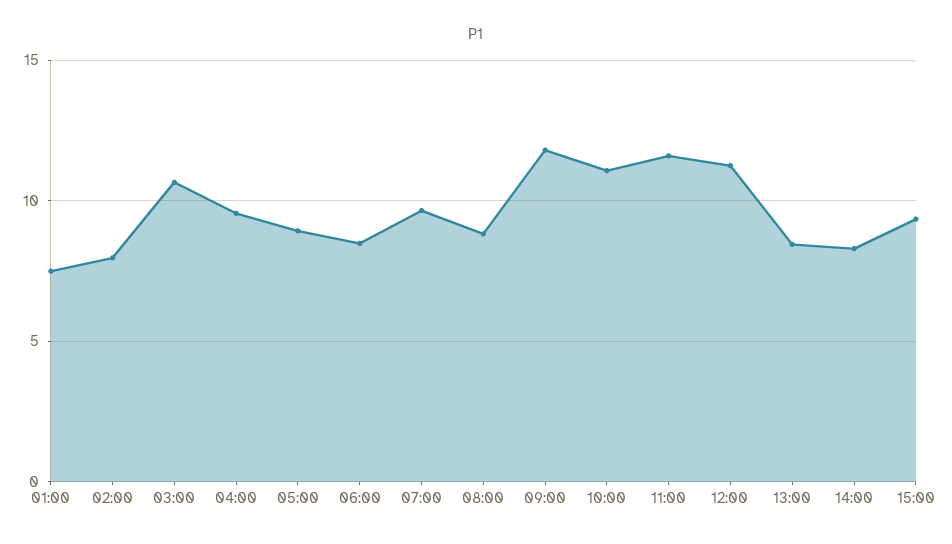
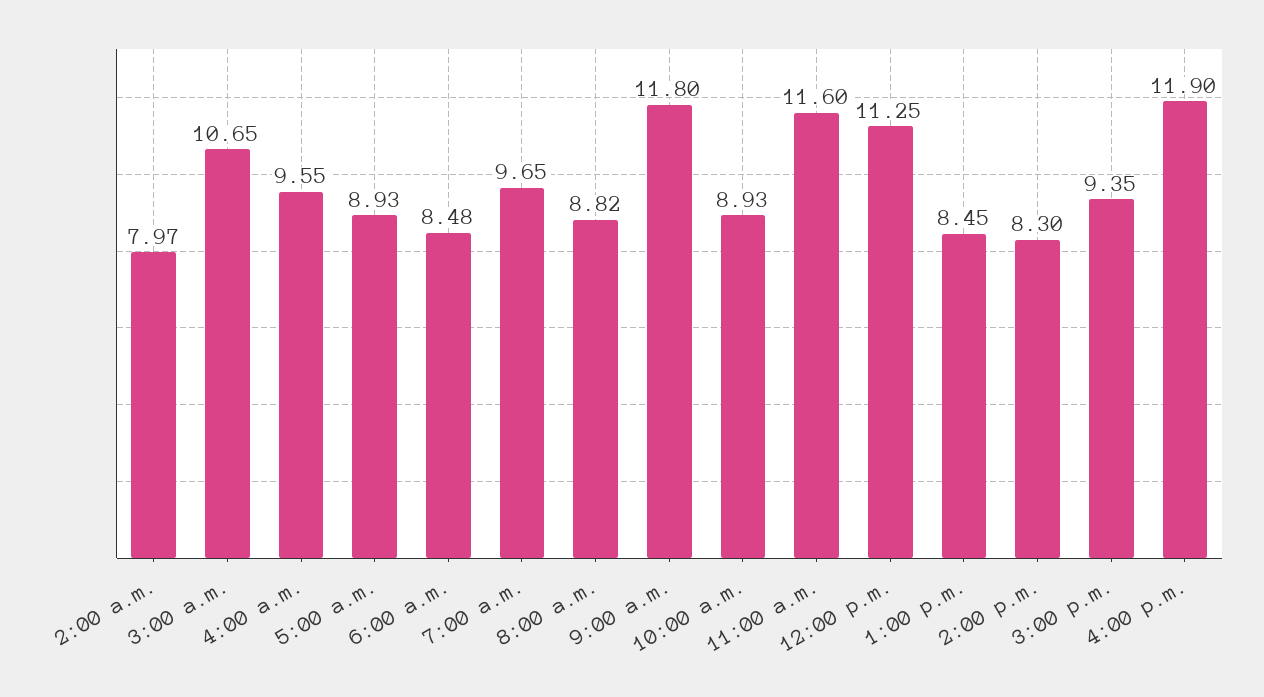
01:00: 7.5 -> none
10:00: 11 -> 8.93
4:00 p.m.: none -> 11.9

